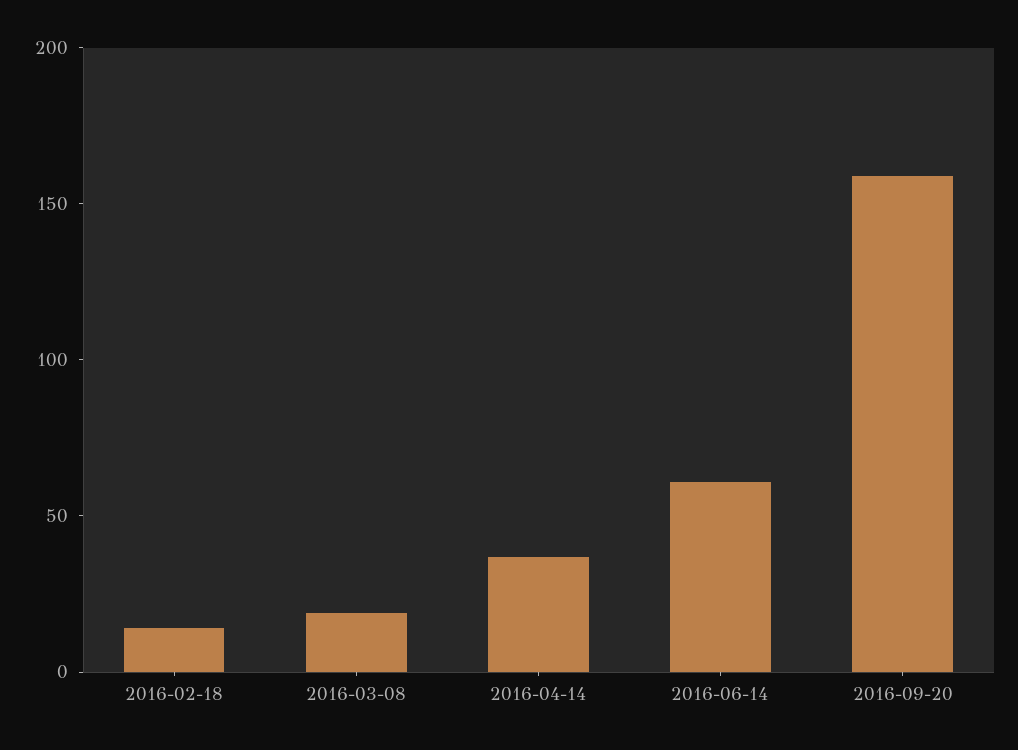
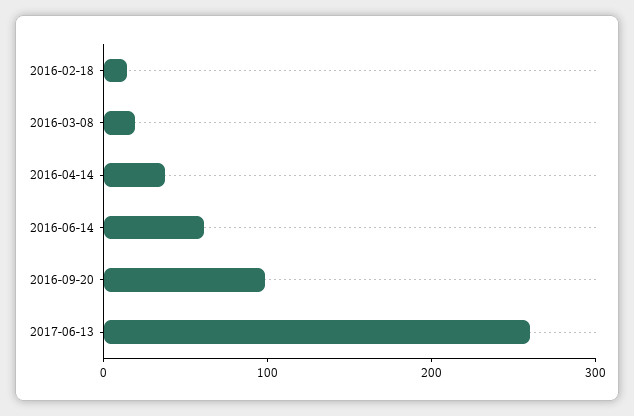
2016-09-20: 160 -> 100
2017-06-13: none -> 260

